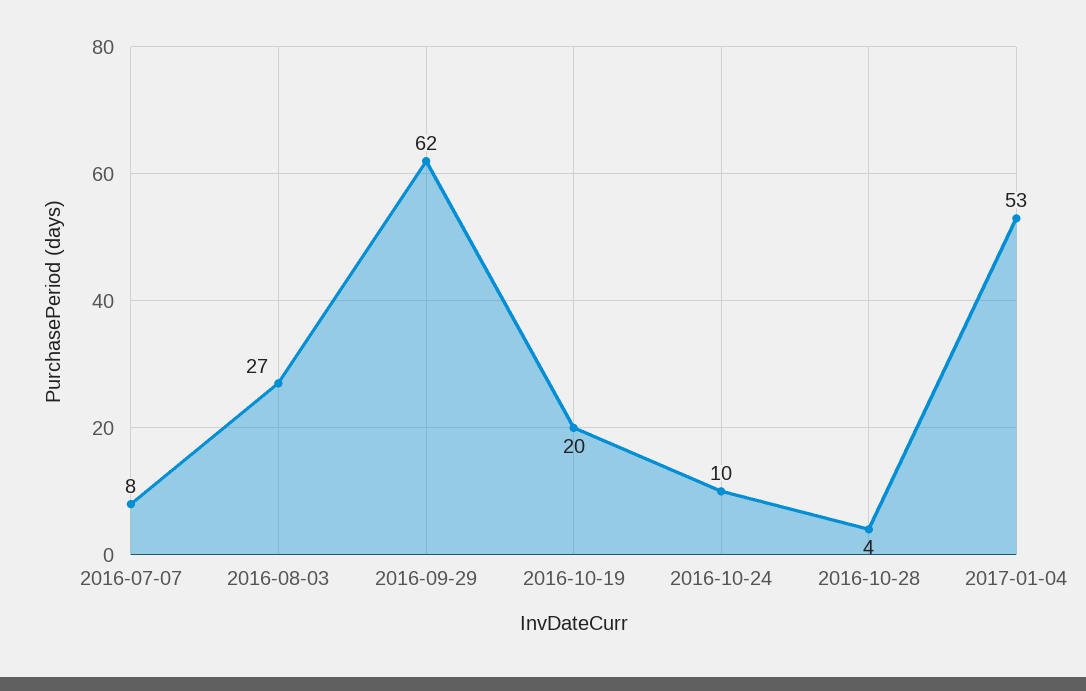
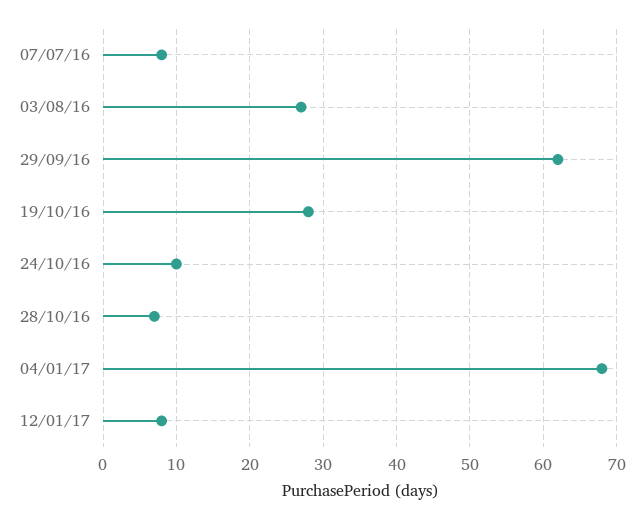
2016-10-19: 20 -> 28
2016-10-28: 4 -> 7
2017-01-04: 53 -> 68
12/01/17: none -> 8

